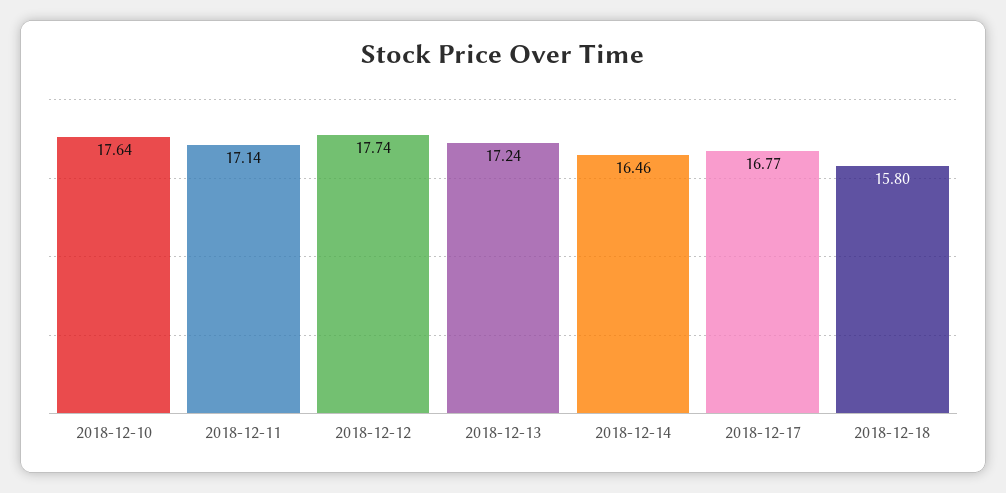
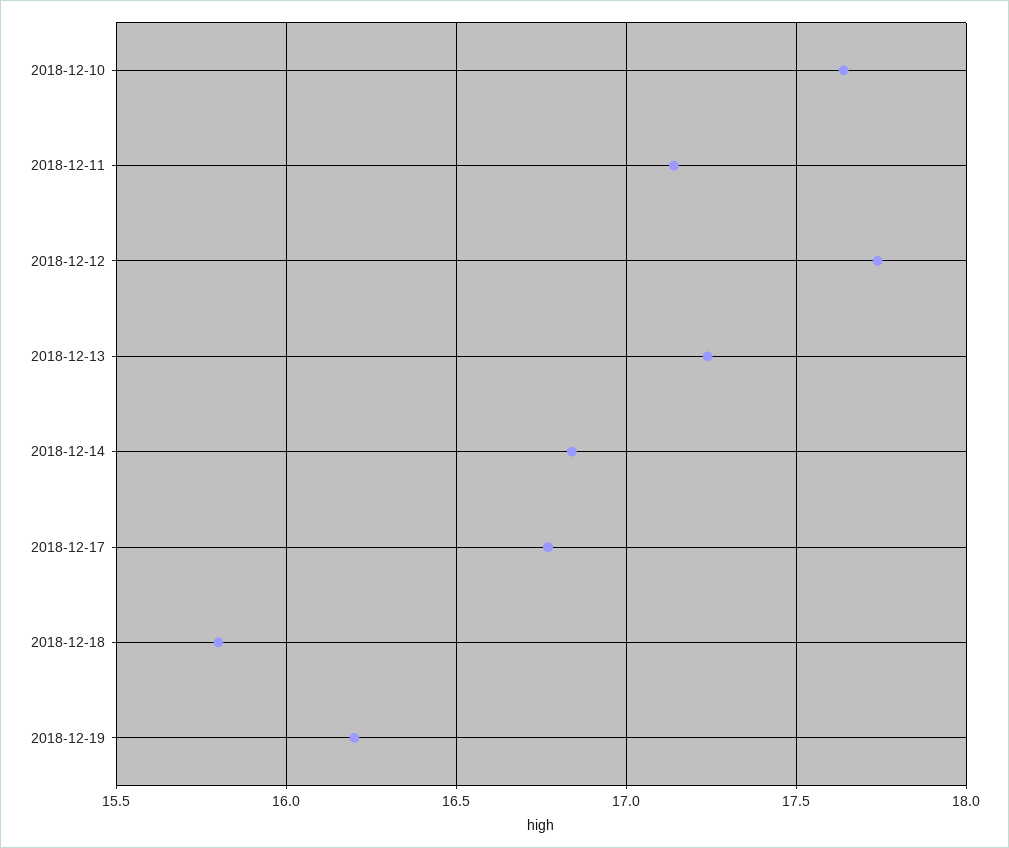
2018-12-14: 16.46 -> 16.85
2018-12-19: none -> 16.2

